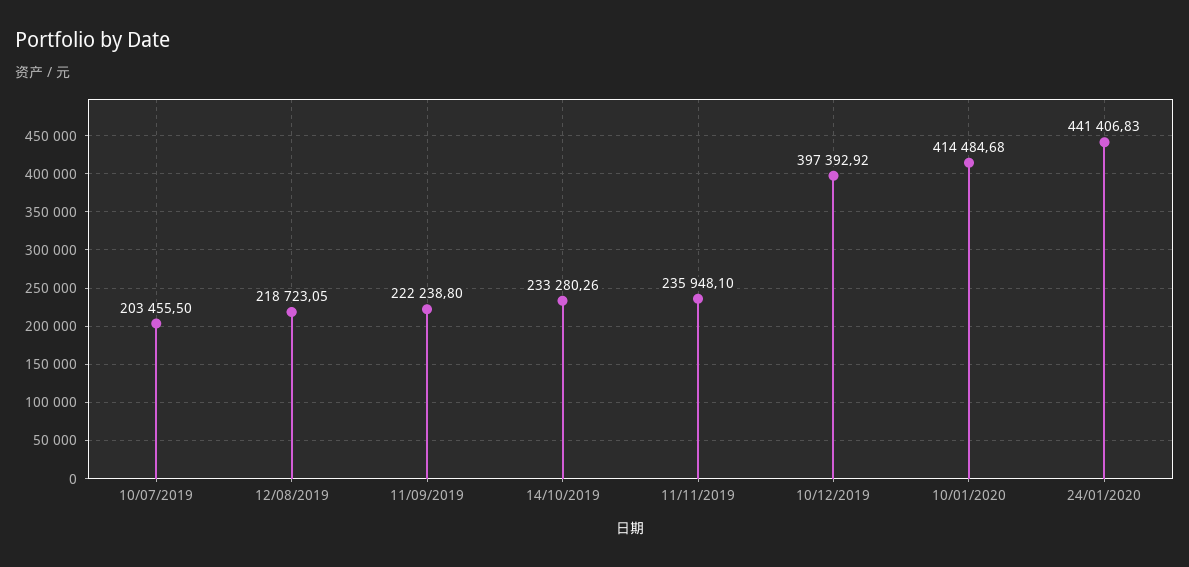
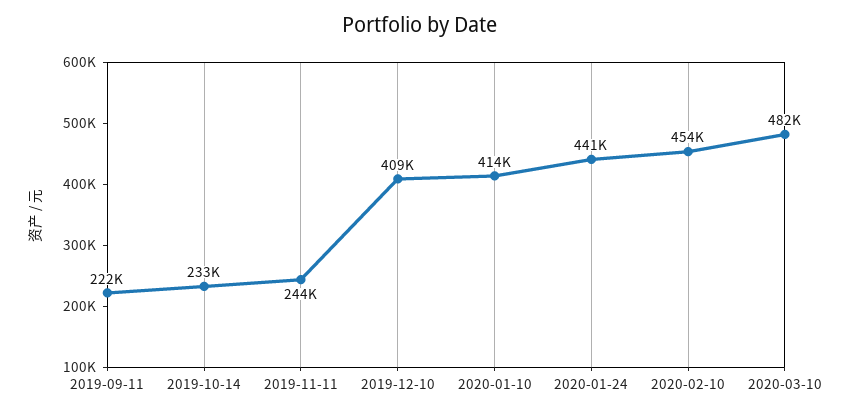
10/07/2019: 203455.5 -> none
12/08/2019: 218723.05 -> none
11/11/2019: 235948.1 -> 244000
10/12/2019: 397392.92 -> 409000
2020-02-10: none -> 454000
2020-03-10: none -> 482000

